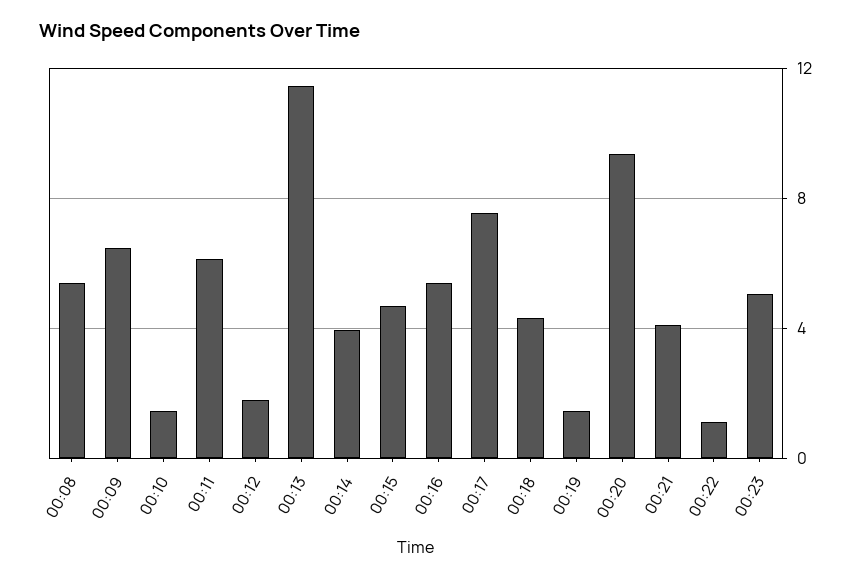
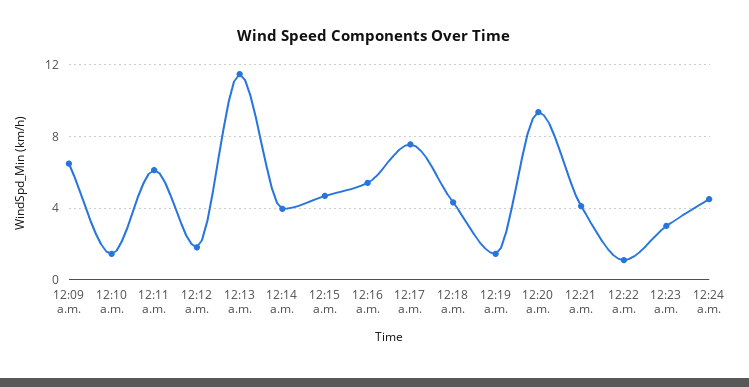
00:08: 5.5 -> none
00:23: 5 -> 3
12:24 a.m.: none -> 4.5

